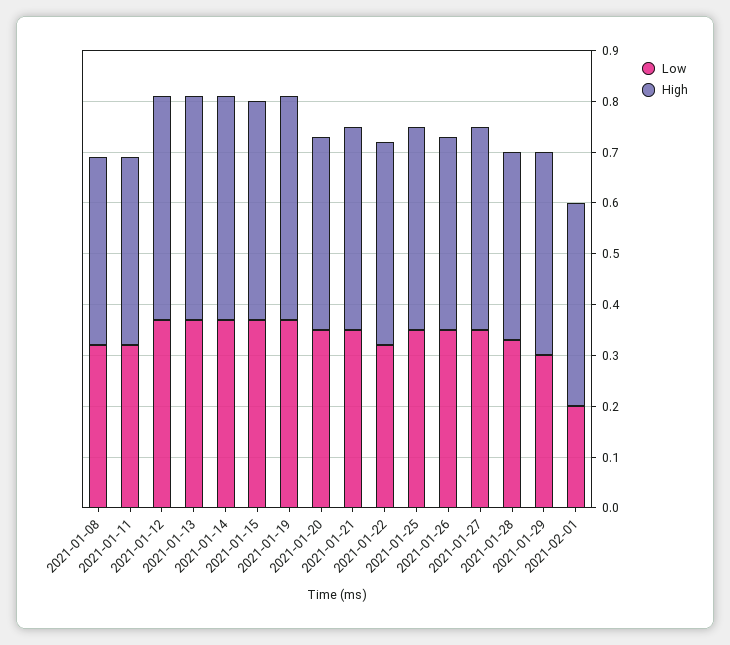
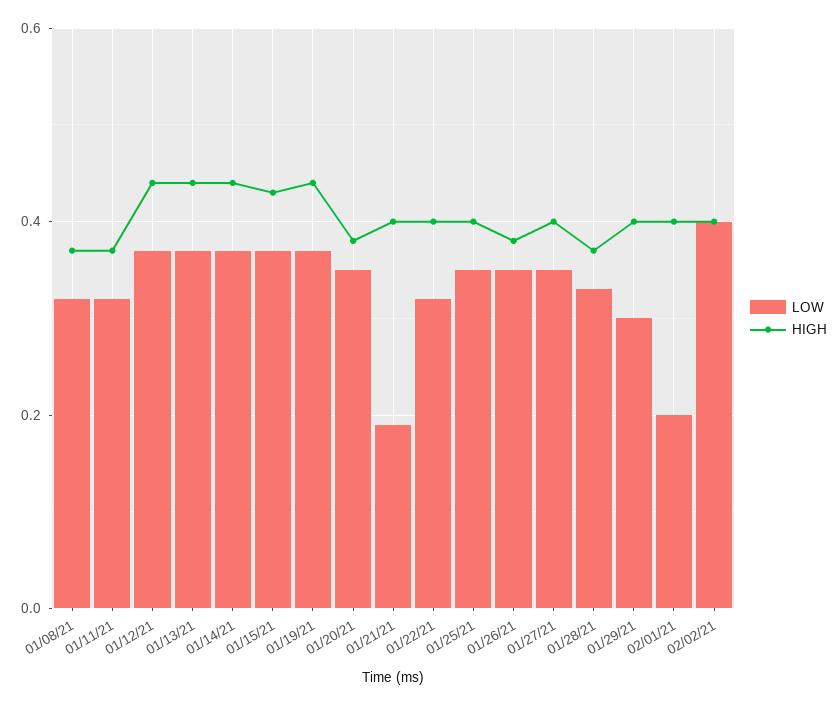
Low, 2021-01-21: 0.35 -> 0.2
Low, 02/02/21: none -> 0.4
High, 02/02/21: none -> 0.4

